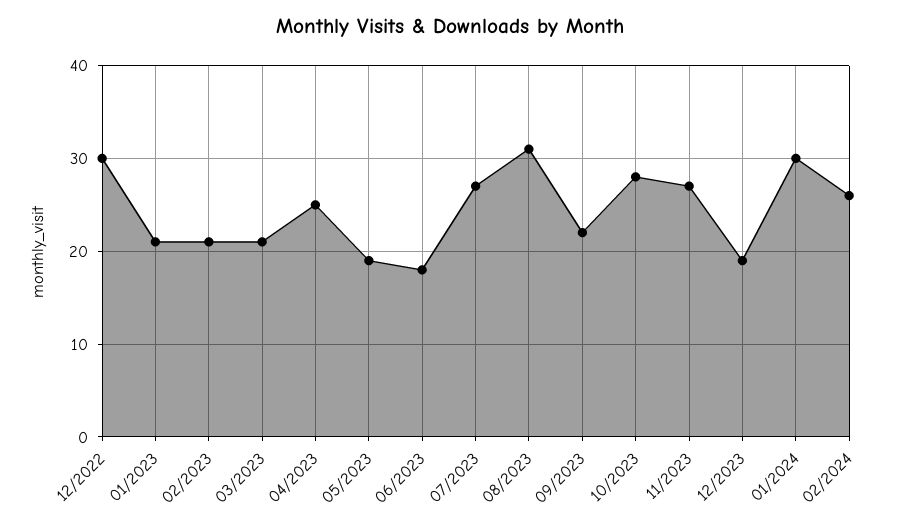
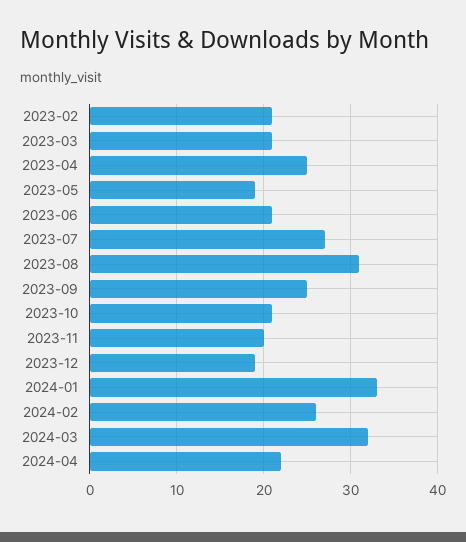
12/2022: 30 -> none
01/2023: 21 -> none
06/2023: 18 -> 21
09/2023: 22 -> 25
10/2023: 28 -> 21
11/2023: 27 -> 20
01/2024: 30 -> 33
2024-03: none -> 32
2024-04: none -> 22

